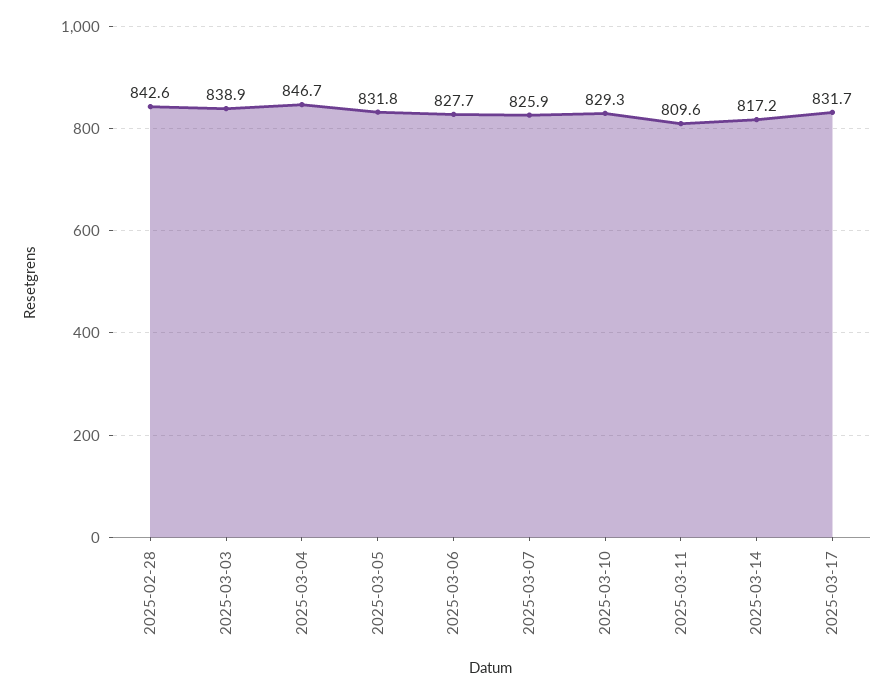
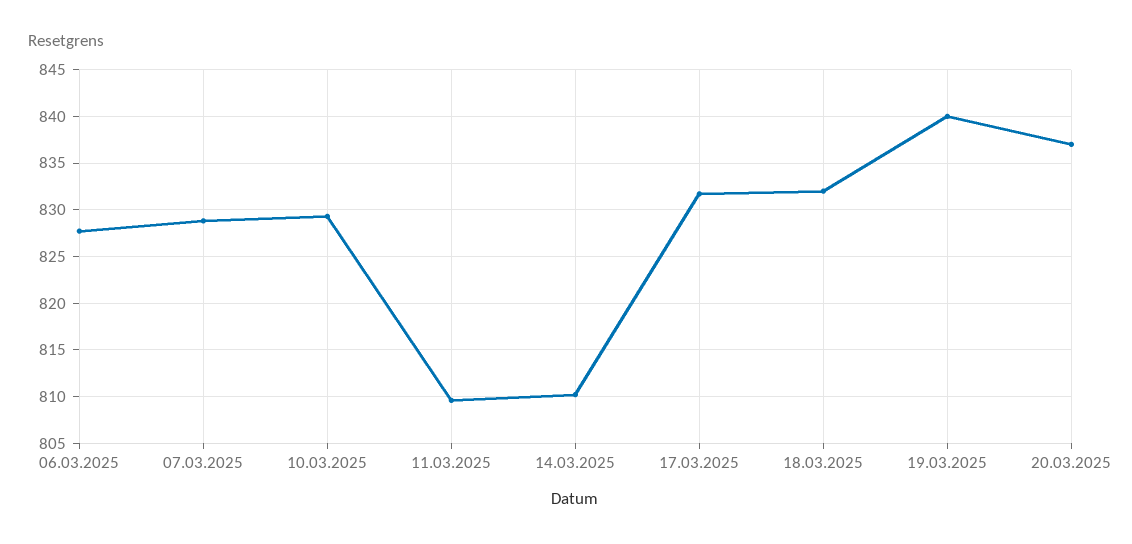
2025-02-28: 842.6 -> none
2025-03-03: 838.9 -> none
2025-03-04: 846.7 -> none
2025-03-05: 831.8 -> none
2025-03-07: 825.9 -> 829
2025-03-14: 817.2 -> 810
18.03.2025: none -> 832
19.03.2025: none -> 840
20.03.2025: none -> 837

